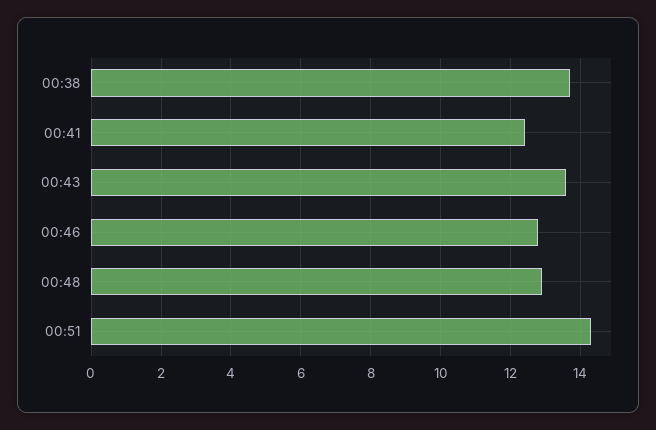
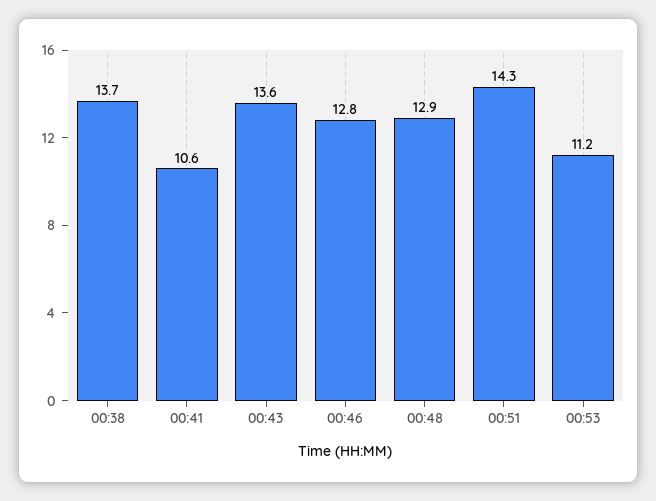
00:41: 12.5 -> 10.6
00:53: none -> 11.2

